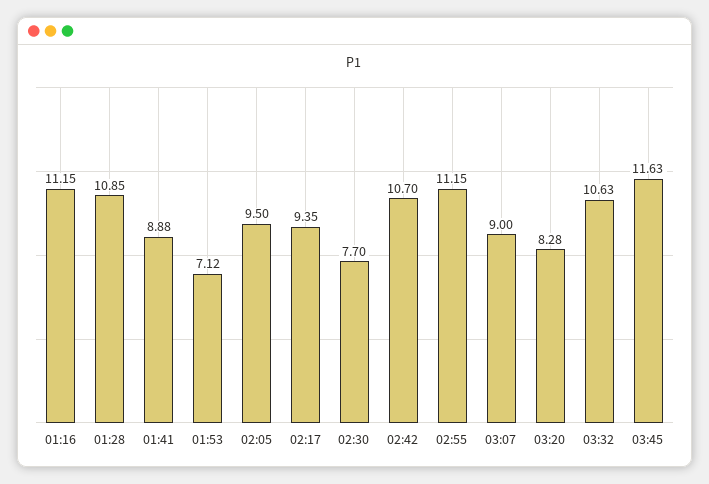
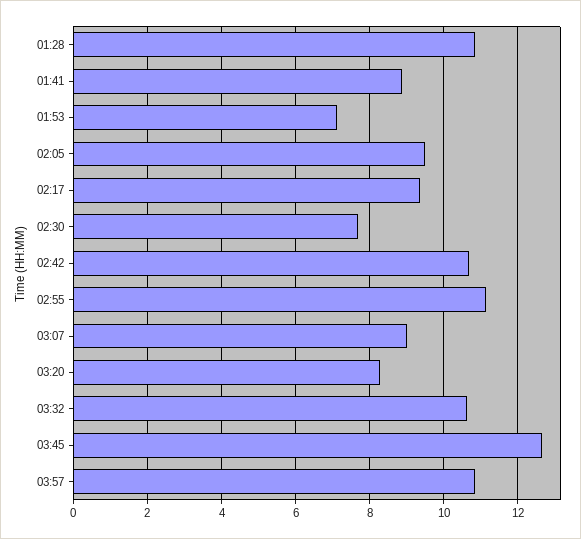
01:16: 11.15 -> none
03:45: 11.63 -> 12.6
03:57: none -> 10.8

